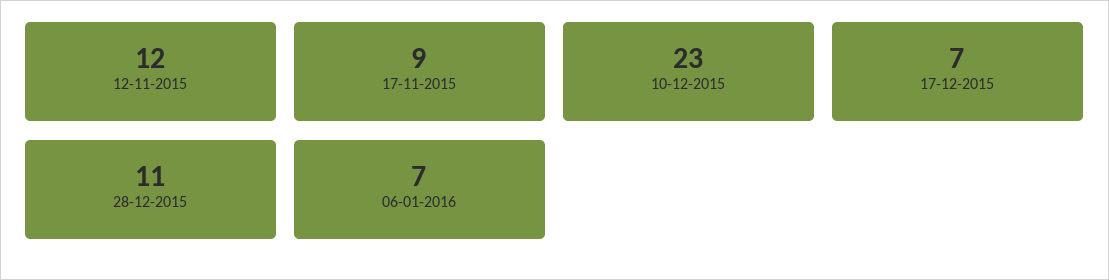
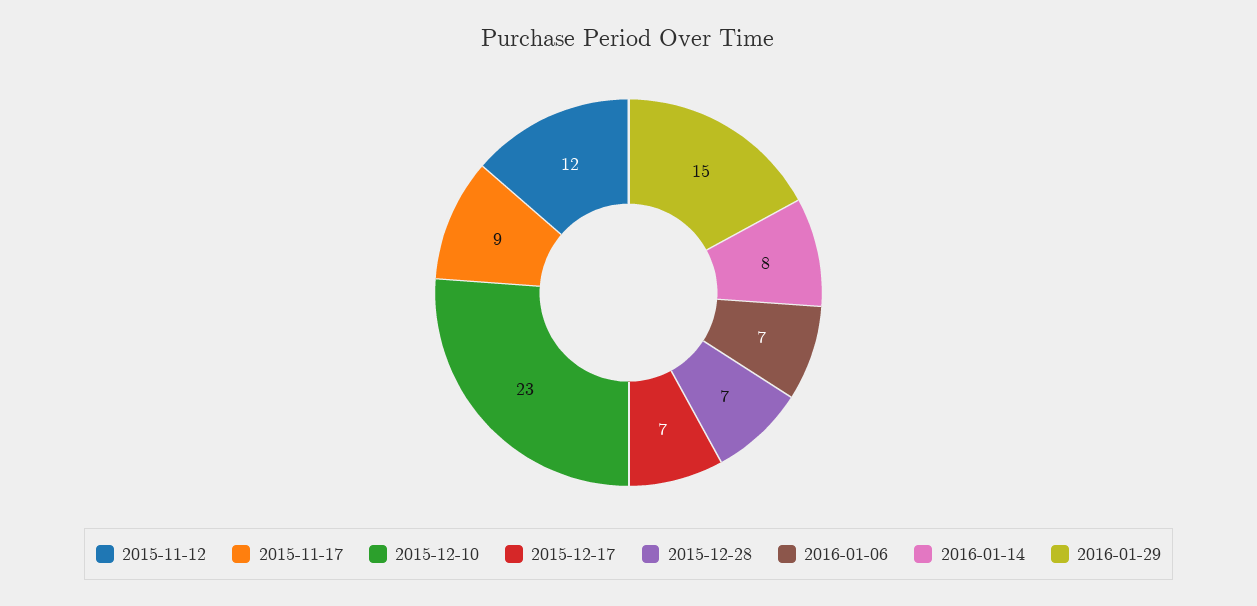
28-12-2015: 11 -> 7
2016-01-14: none -> 8
2016-01-29: none -> 15

